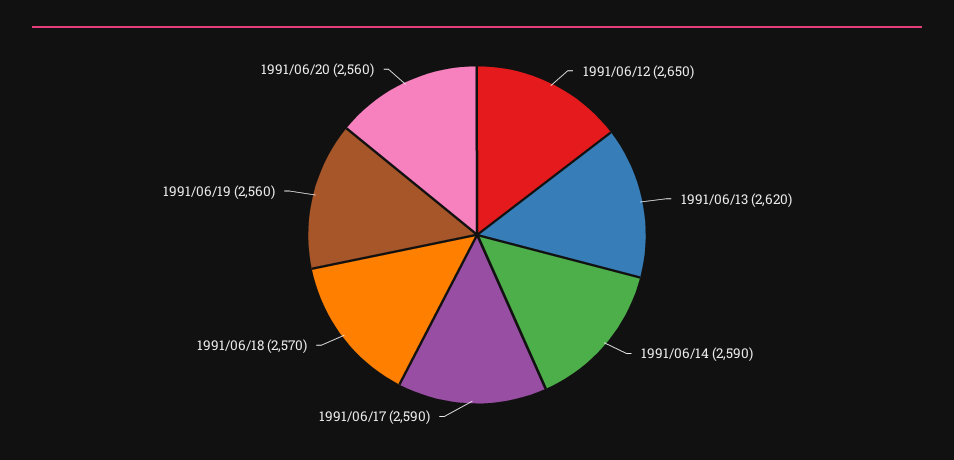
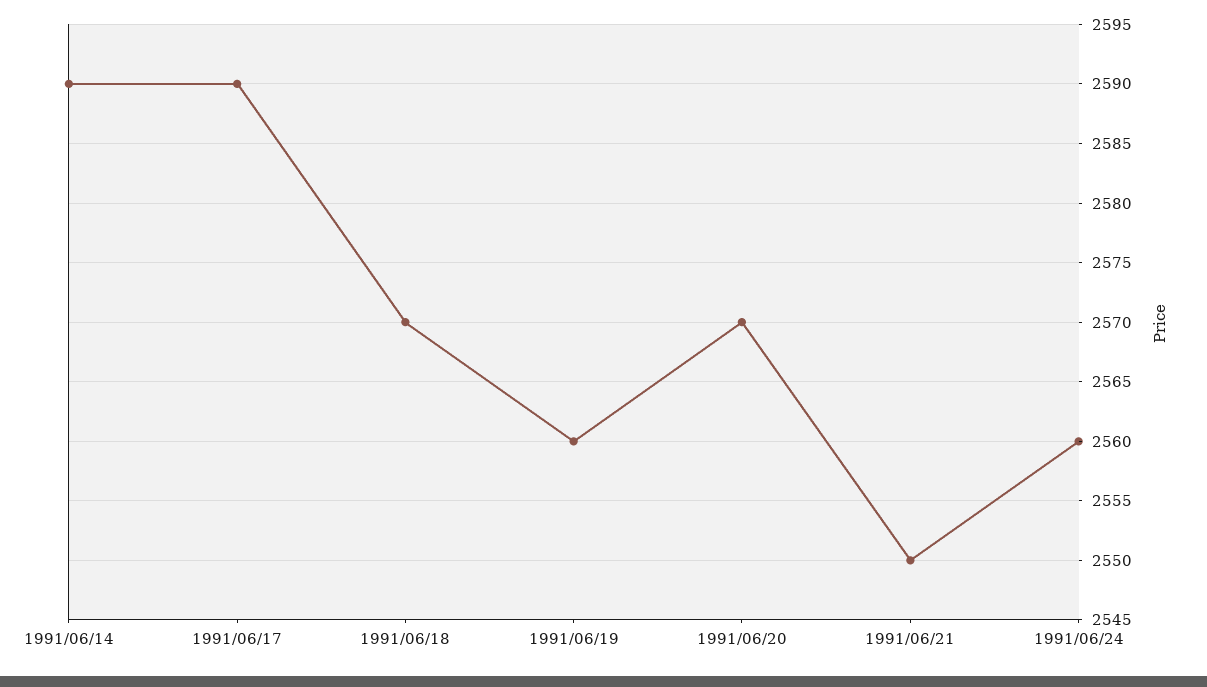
1991/06/12: 2650 -> none
1991/06/13: 2620 -> none
1991/06/20: 2560 -> 2570
1991/06/21: none -> 2550
1991/06/24: none -> 2560

